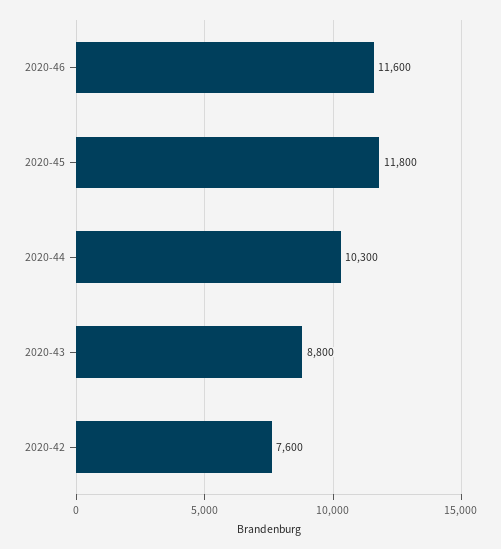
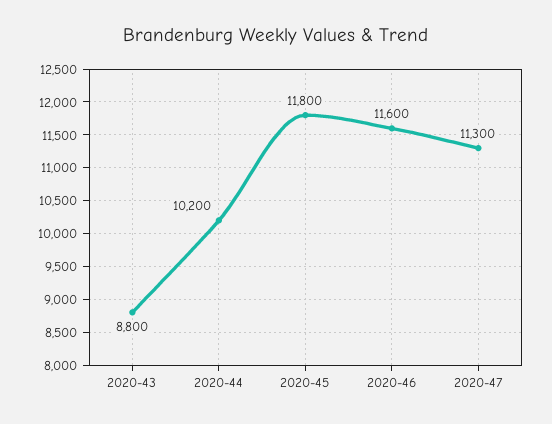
2020-44: 10300 -> 10200
2020-42: 7600 -> none
2020-47: none -> 11300

